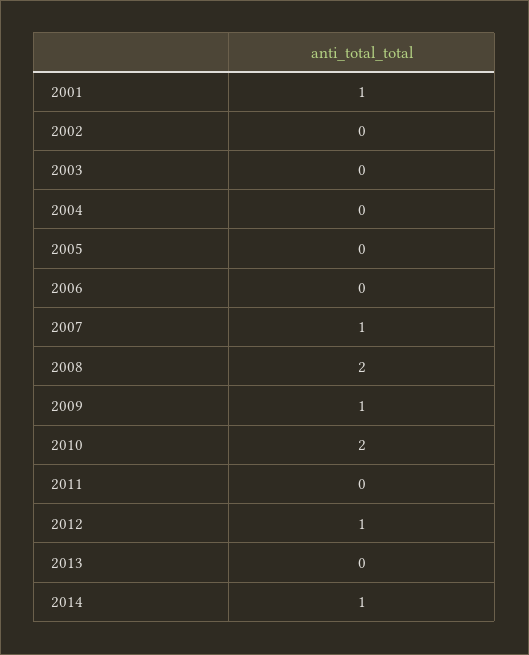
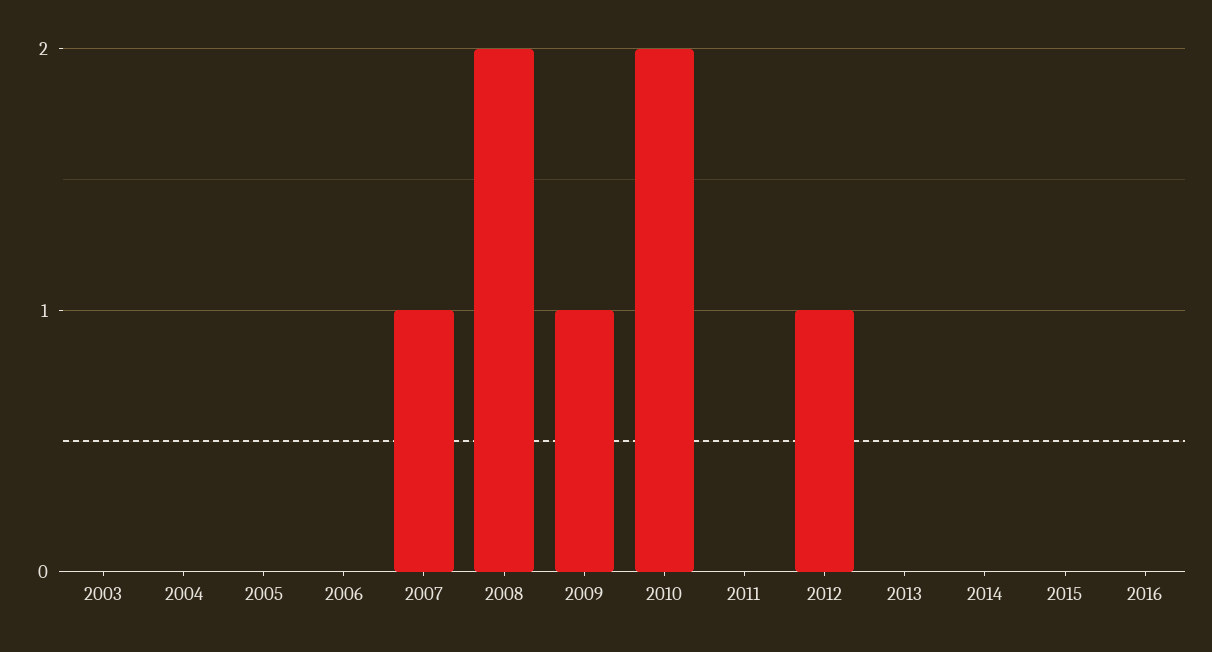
2001: 1 -> none
2002: 0 -> none
2014: 1 -> 0
2015: none -> 0
2016: none -> 0

